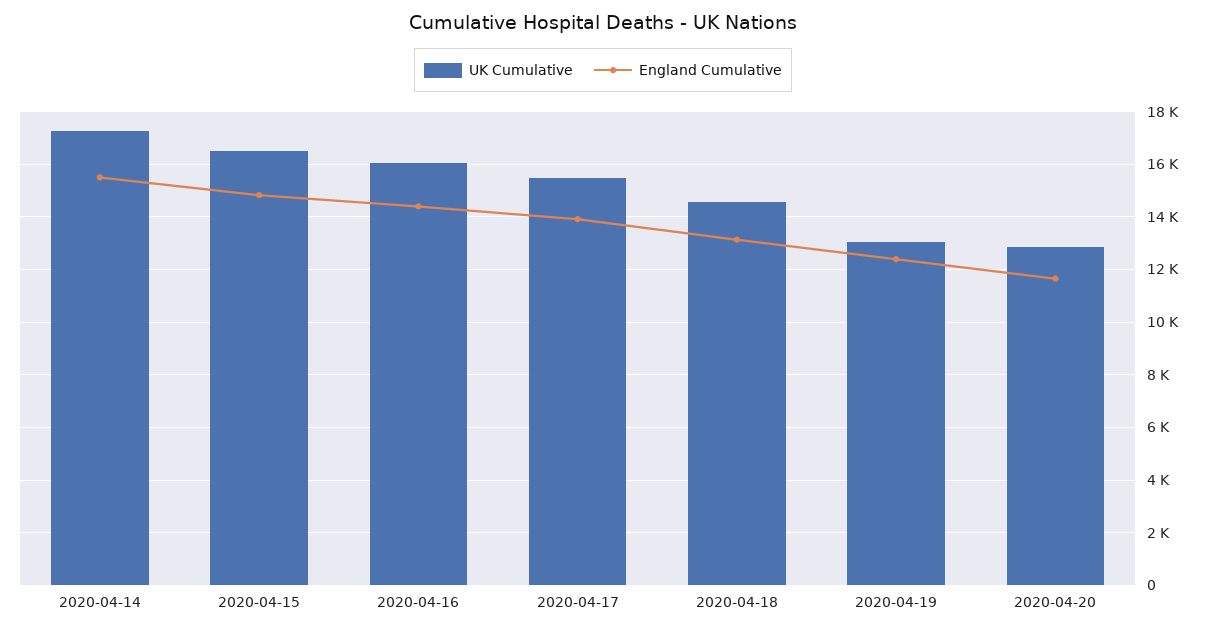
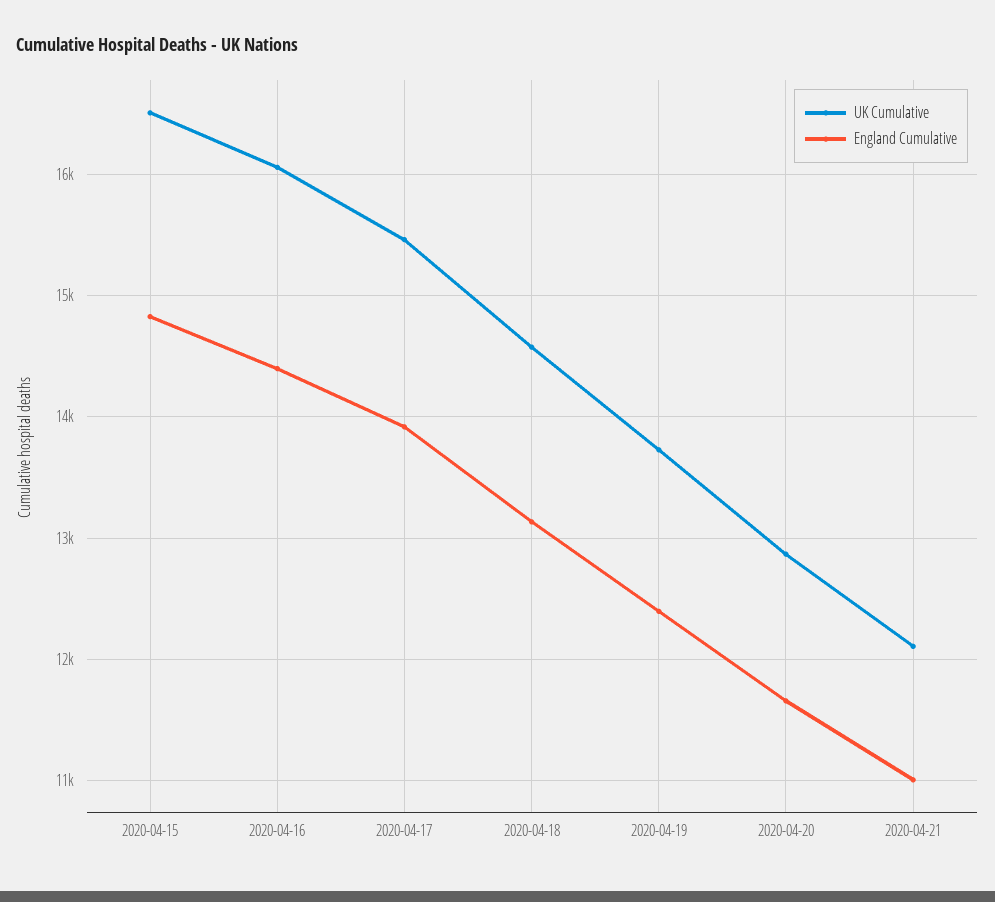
UK Cumulative, 2020-04-14: 17250 -> none
England Cumulative, 2020-04-14: 15500 -> none
UK Cumulative, 2020-04-19: 13000 -> 13700
UK Cumulative, 2020-04-21: none -> 12100
England Cumulative, 2020-04-21: none -> 11000

